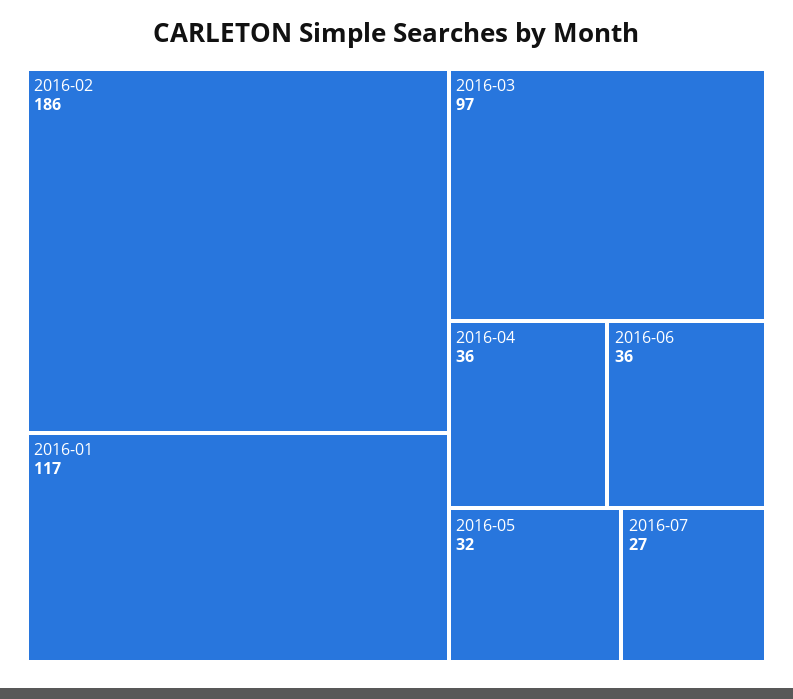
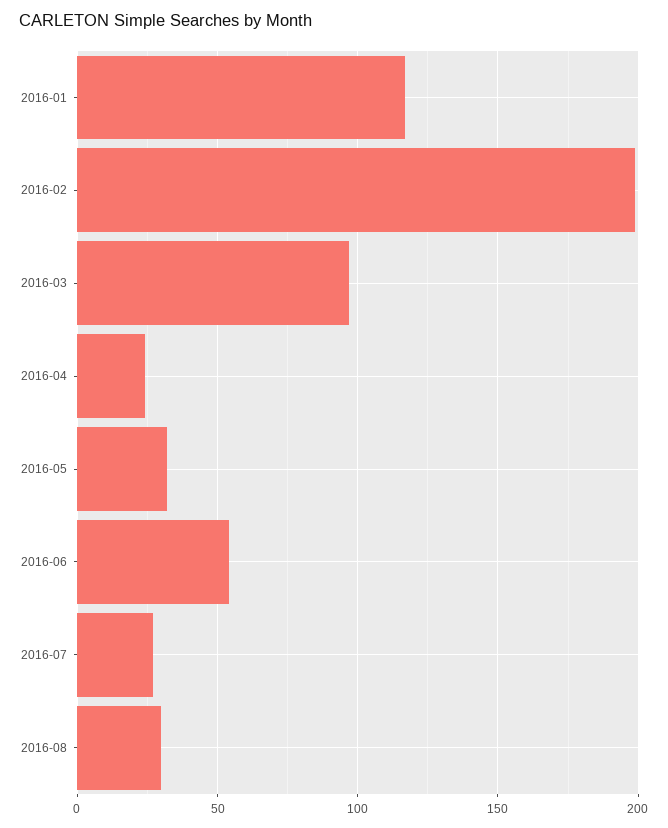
2016-02: 186 -> 200
2016-04: 36 -> 25
2016-06: 36 -> 55
2016-08: none -> 30

